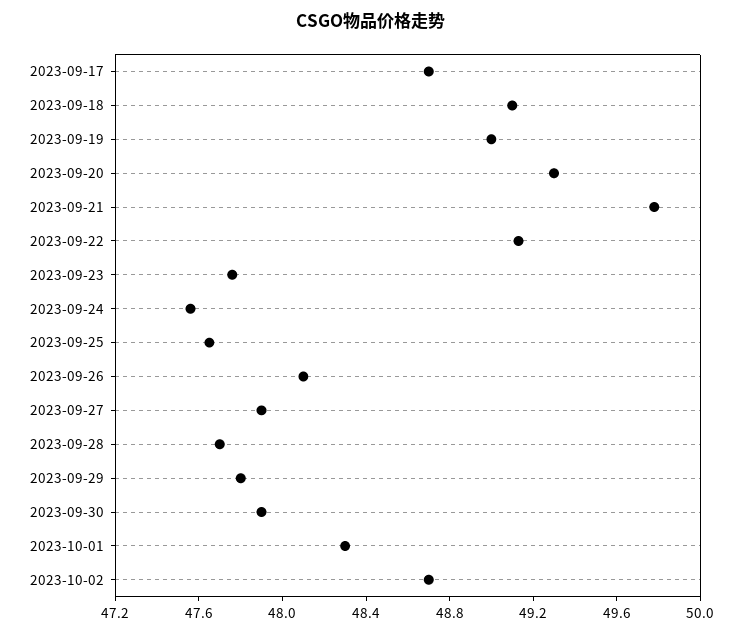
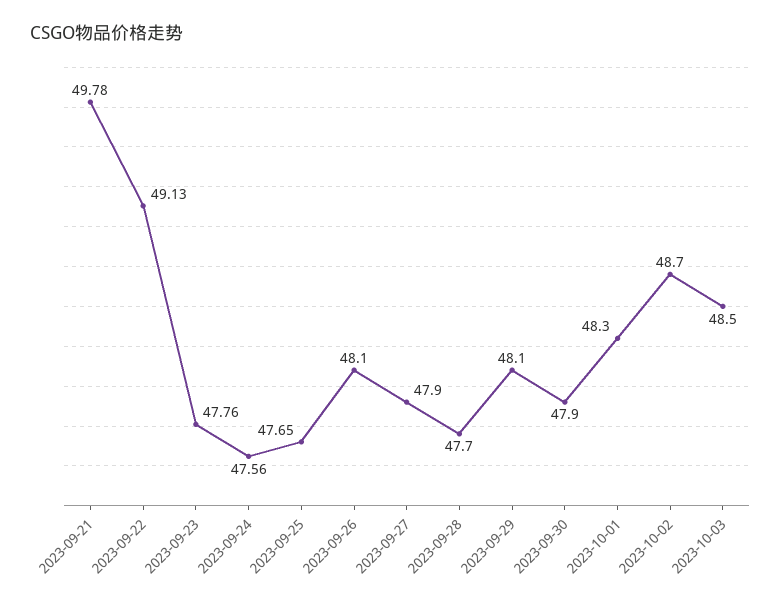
2023-09-17: 48.7 -> none
2023-09-18: 49.1 -> none
2023-09-19: 49 -> none
2023-09-20: 49.3 -> none
2023-09-29: 47.8 -> 48.1
2023-10-03: none -> 48.5

